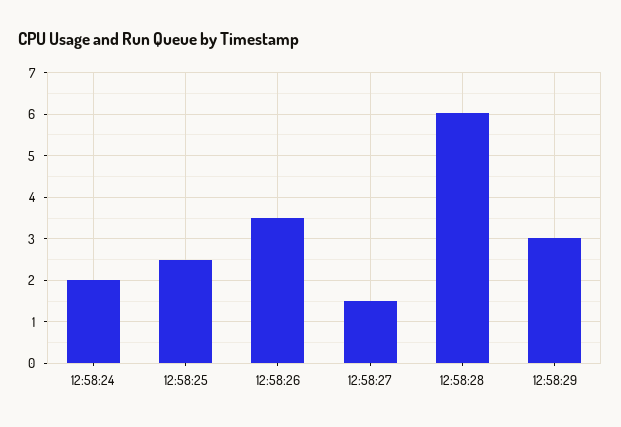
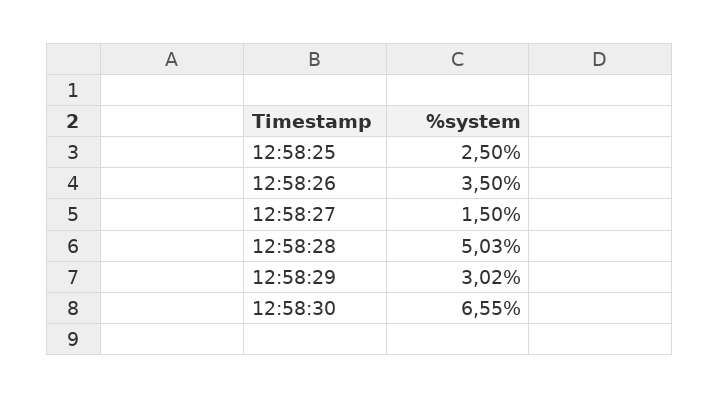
12:58:24: 2 -> none
12:58:28: 6 -> 5.03
12:58:30: none -> 6.55

